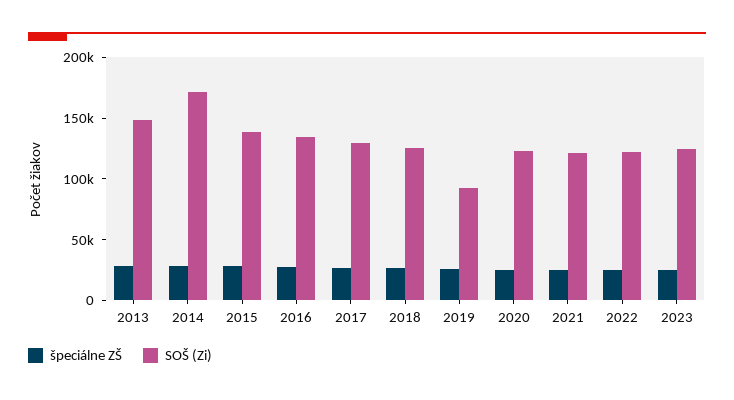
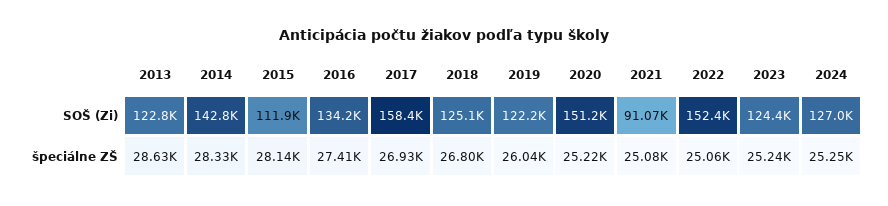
SOŠ (Zi), 2013: 150000 -> 122800
SOŠ (Zi), 2014: 170000 -> 142800
SOŠ (Zi), 2015: 140000 -> 111900
SOŠ (Zi), 2017: 130000 -> 158400
SOŠ (Zi), 2019: 90000 -> 122200
SOŠ (Zi), 2020: 120000 -> 151200
SOŠ (Zi), 2021: 120000 -> 91070
SOŠ (Zi), 2022: 120000 -> 152400
SOŠ (Zi), 2024: none -> 127000
špeciálne ZŠ, 2024: none -> 25250

